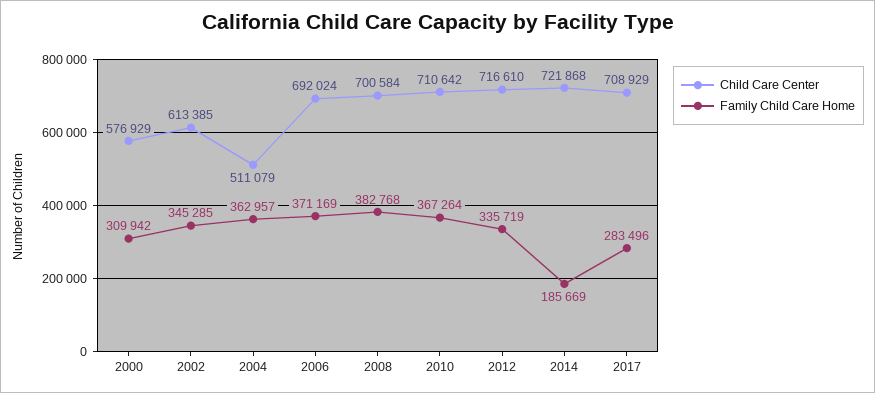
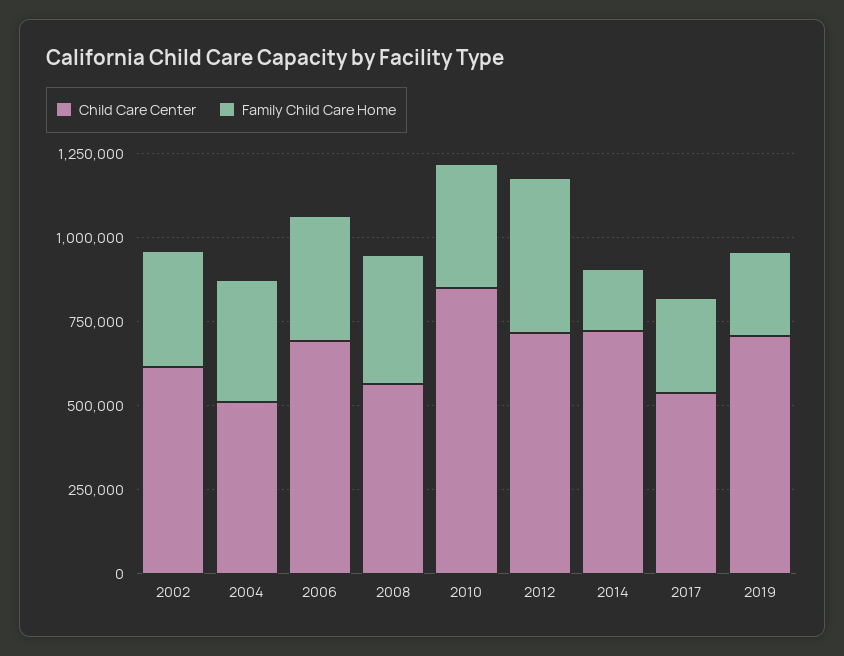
Child Care Center, 2000: 576929 -> none
Family Child Care Home, 2000: 309942 -> none
Child Care Center, 2008: 700584 -> 550000
Child Care Center, 2010: 710642 -> 850000
Family Child Care Home, 2012: 335719 -> 450000
Child Care Center, 2017: 708929 -> 550000
Child Care Center, 2019: none -> 700000
Family Child Care Home, 2019: none -> 250000

